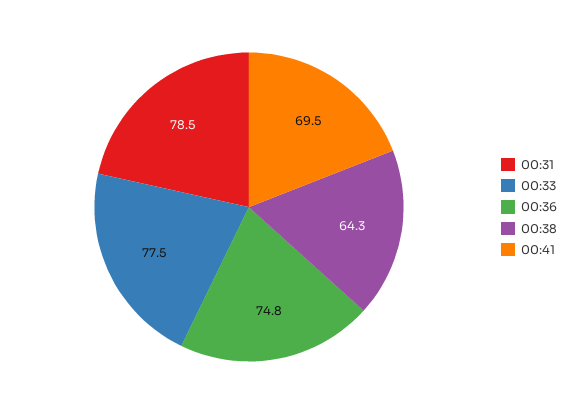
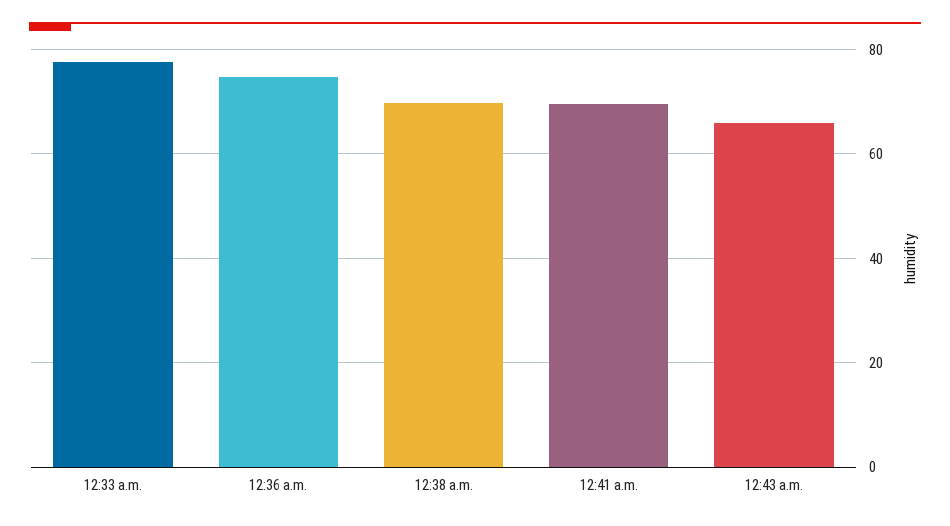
00:31: 78.5 -> none
00:38: 64.3 -> 70
12:43 a.m.: none -> 66

